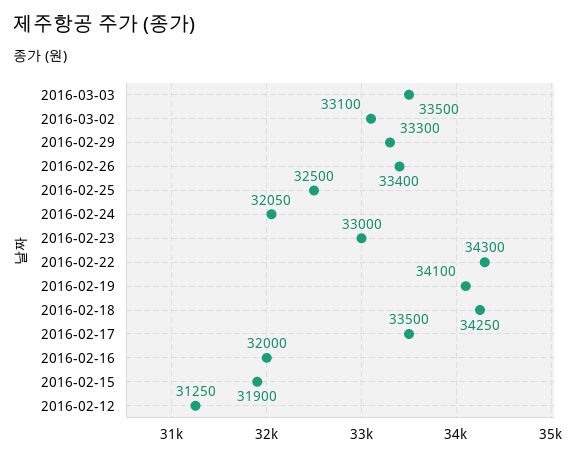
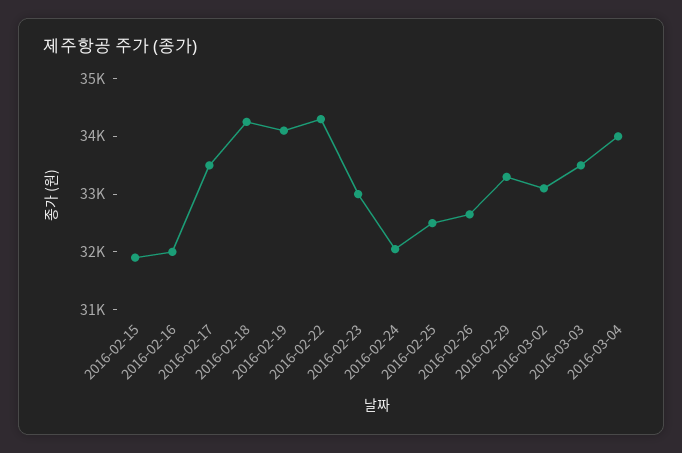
2016-02-26: 33400 -> 32600
2016-02-12: 31250 -> none
2016-03-04: none -> 34000

